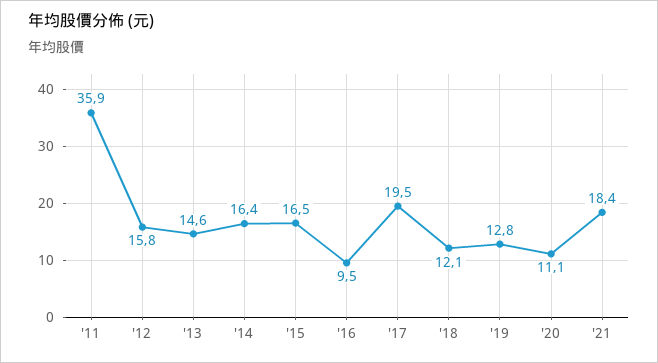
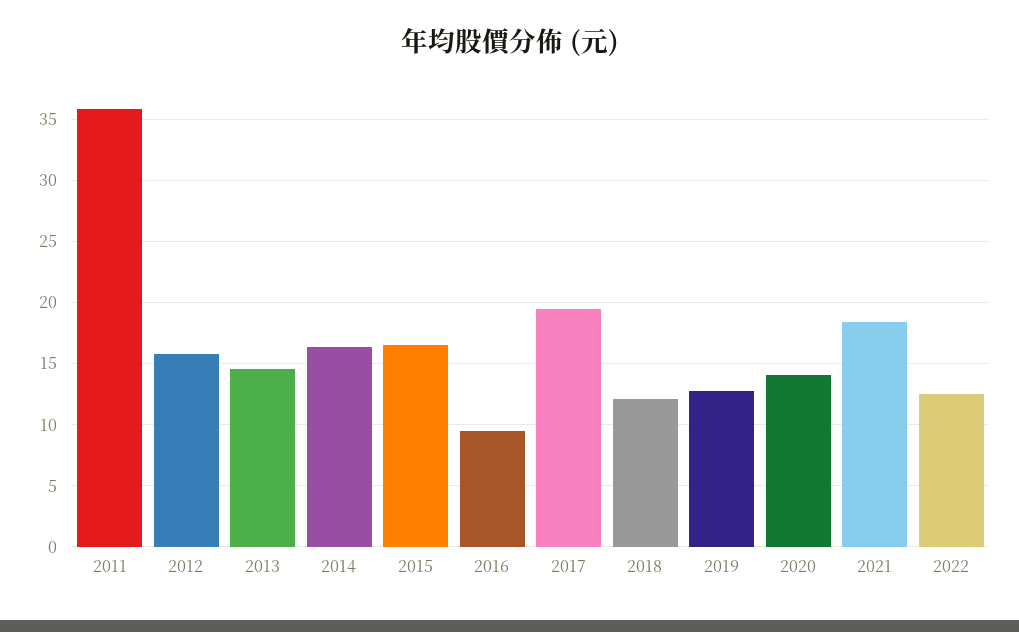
'20: 11.1 -> 14
2022: none -> 12.5

